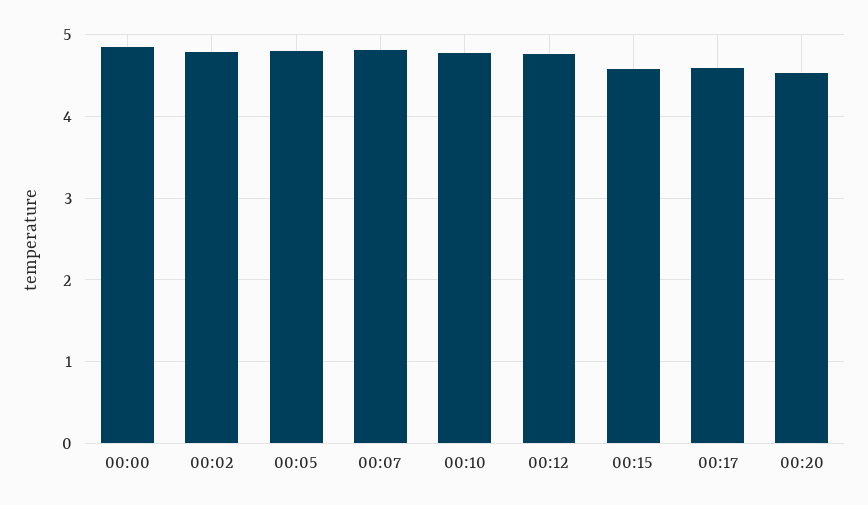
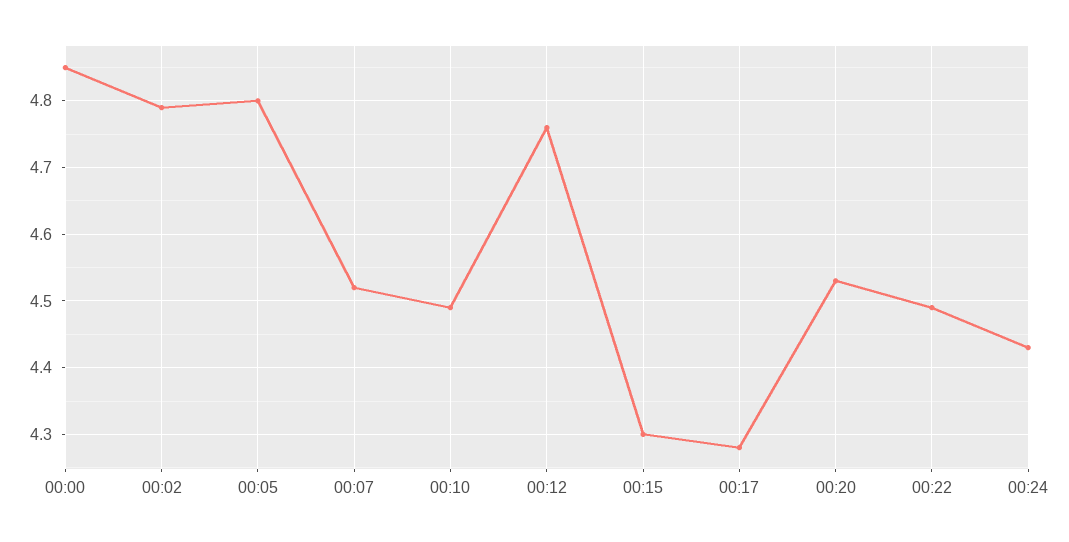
00:07: 4.8 -> 4.52
00:10: 4.8 -> 4.49
00:15: 4.6 -> 4.3
00:17: 4.6 -> 4.28
00:22: none -> 4.49
00:24: none -> 4.43

